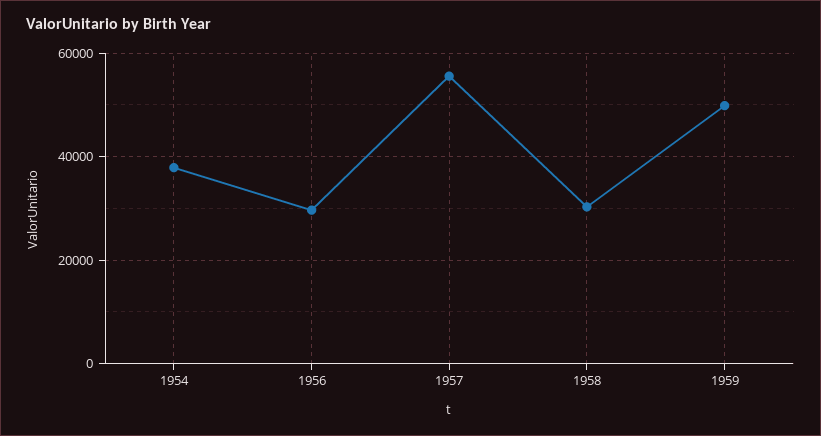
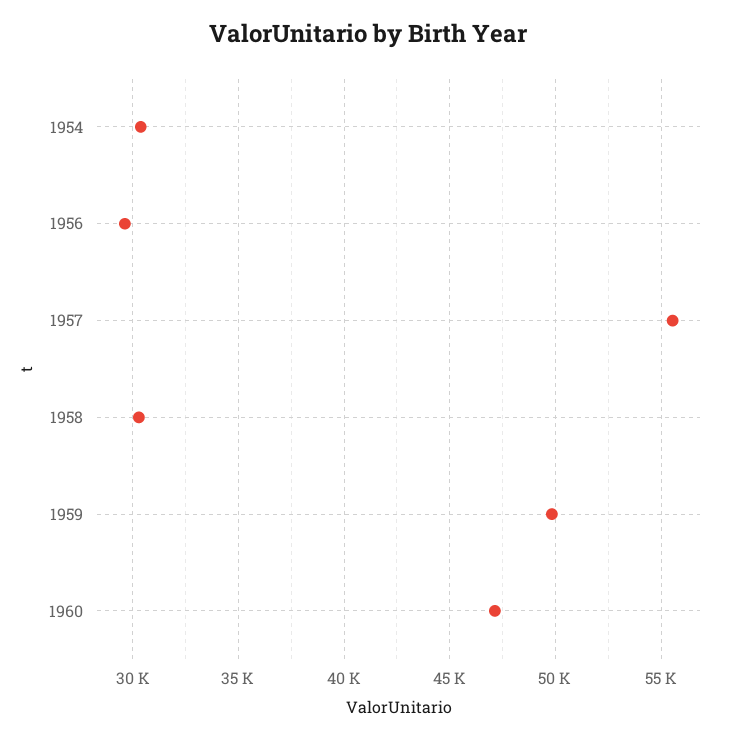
1954: 38000 -> 30500
1960: none -> 47000

